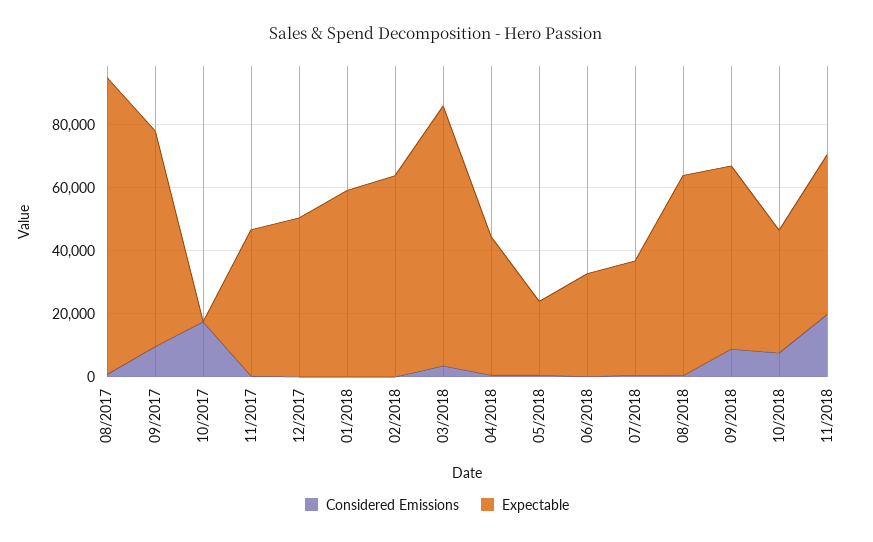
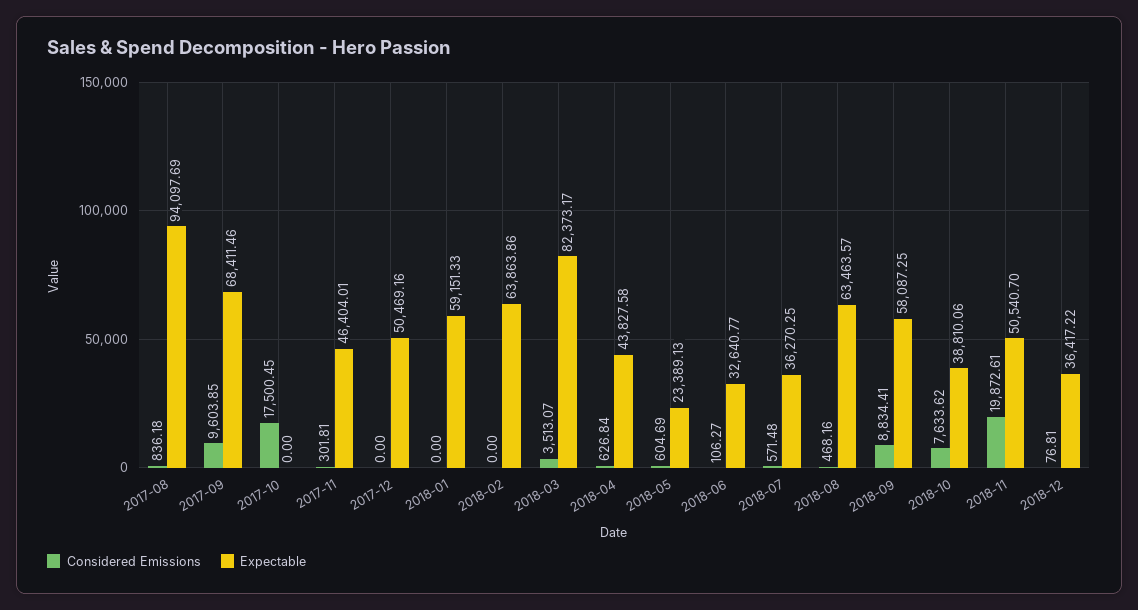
Considered Emissions, 2018-12: none -> 76.81
Expectable, 2018-12: none -> 36417.22

